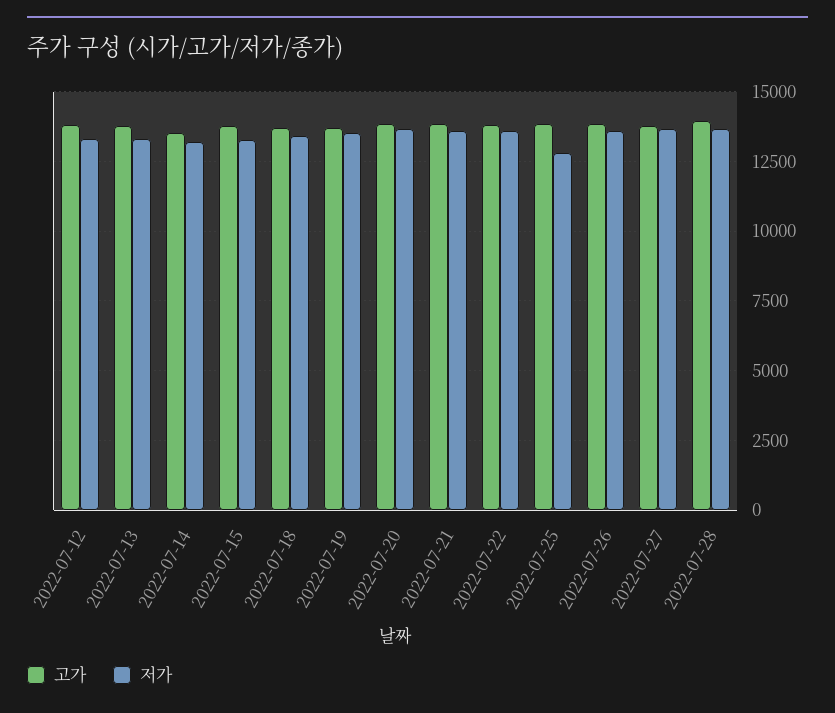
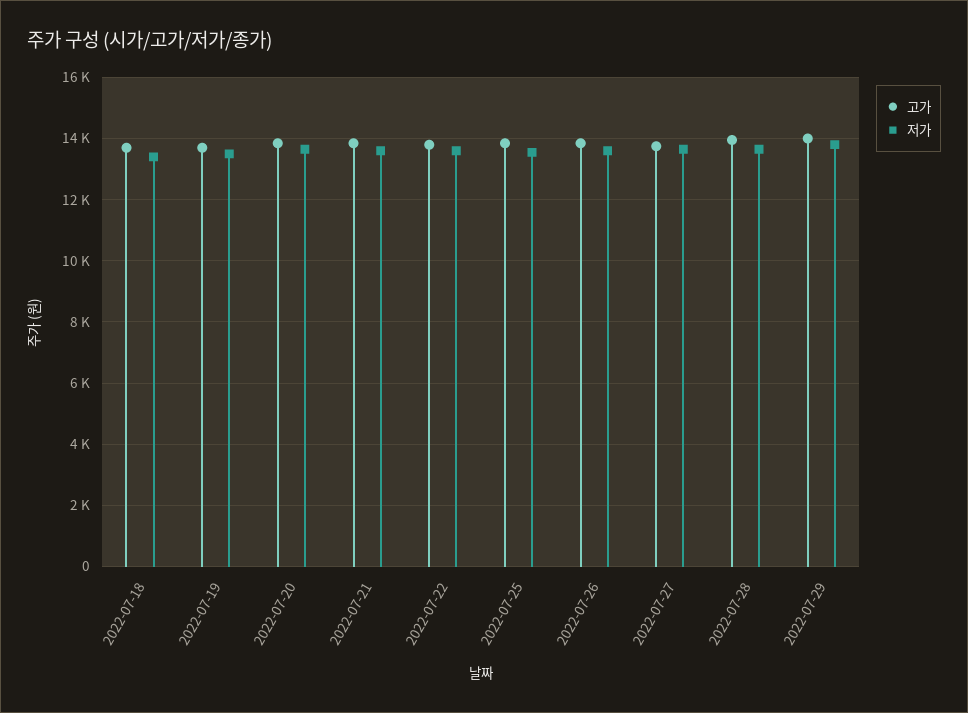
고가, 2022-07-12: 13750 -> none
저가, 2022-07-12: 13250 -> none
고가, 2022-07-13: 13750 -> none
저가, 2022-07-13: 13250 -> none
고가, 2022-07-14: 13500 -> none
저가, 2022-07-14: 13250 -> none
고가, 2022-07-15: 13750 -> none
저가, 2022-07-15: 13250 -> none
저가, 2022-07-25: 12750 -> 13600
고가, 2022-07-29: none -> 14000
저가, 2022-07-29: none -> 13800

